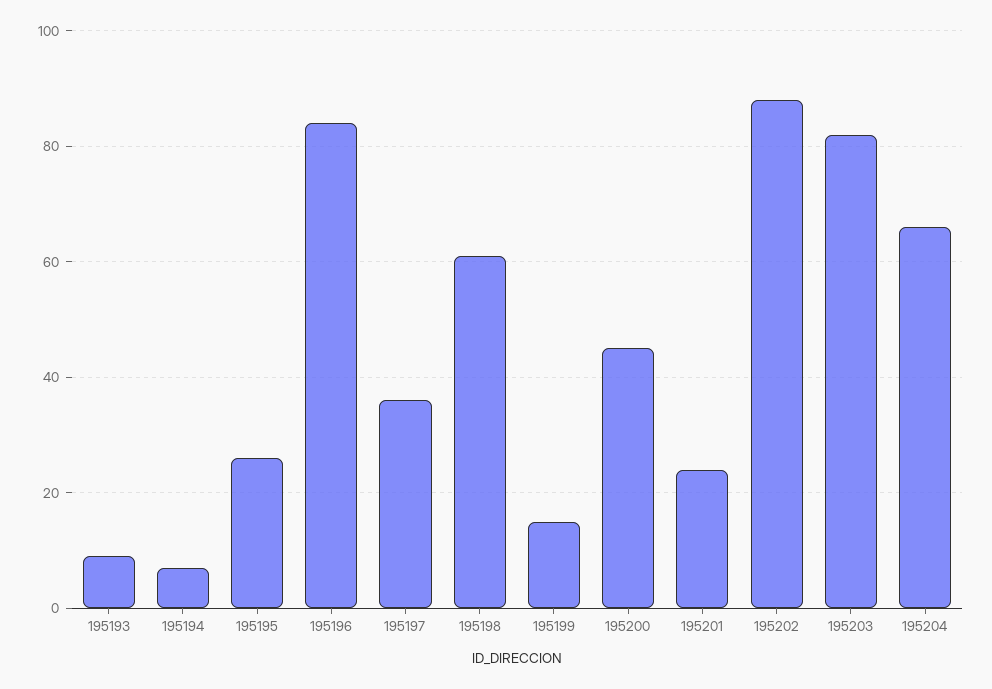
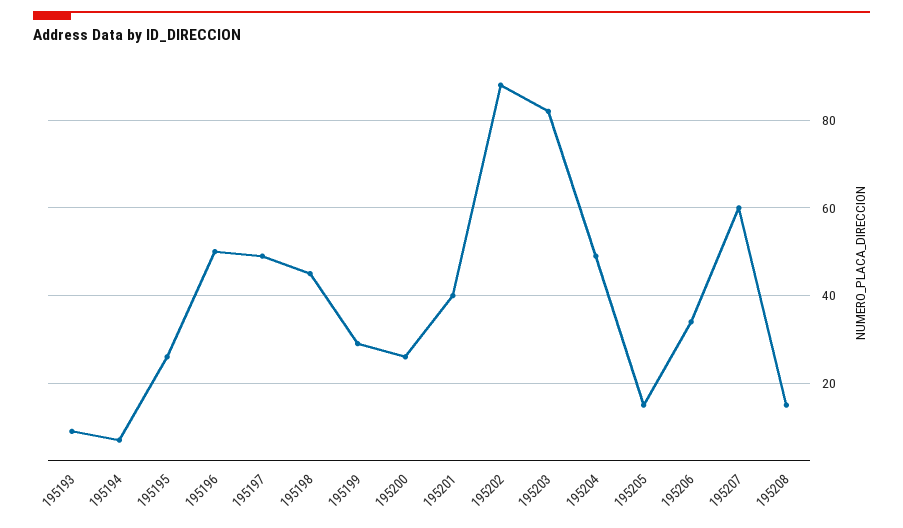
195196: 85 -> 50
195197: 35 -> 50
195198: 60 -> 45
195199: 15 -> 30
195200: 45 -> 25
195201: 25 -> 40
195204: 65 -> 50
195205: none -> 15
195206: none -> 35
195207: none -> 60
195208: none -> 15

